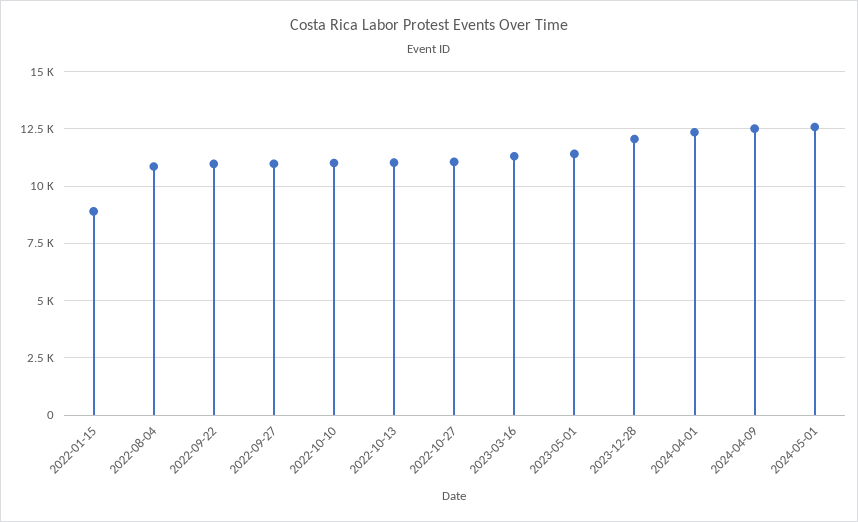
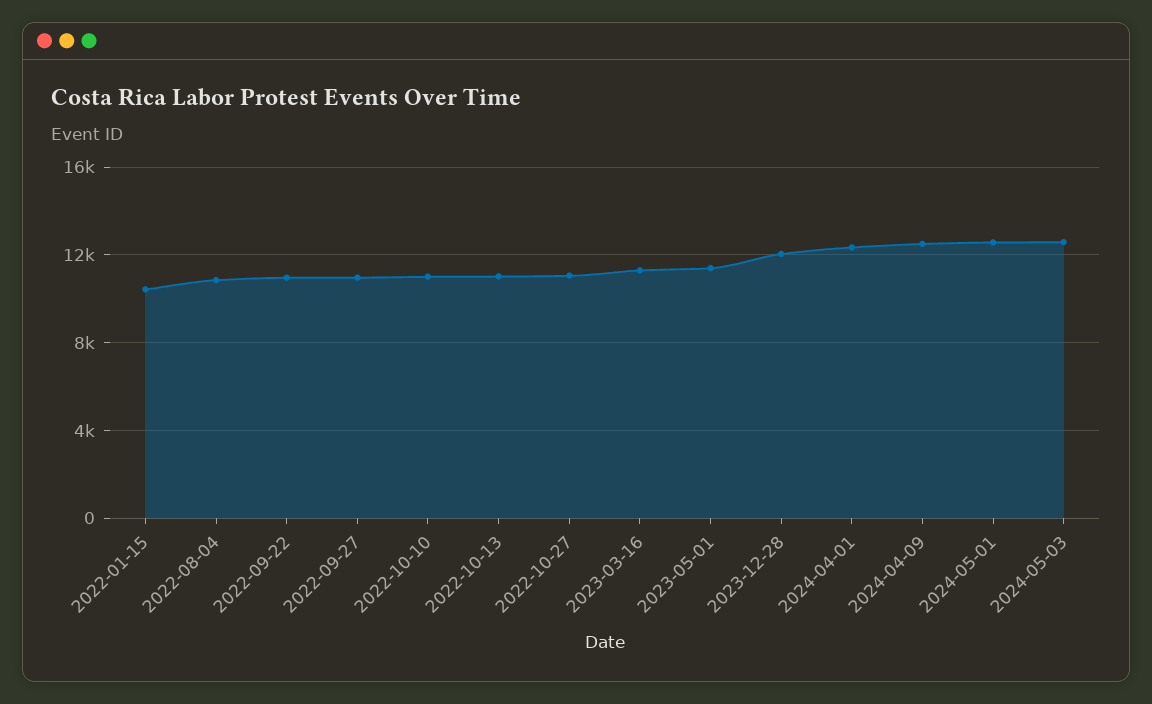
2022-01-15: 9000 -> 10500
2024-05-03: none -> 12500

